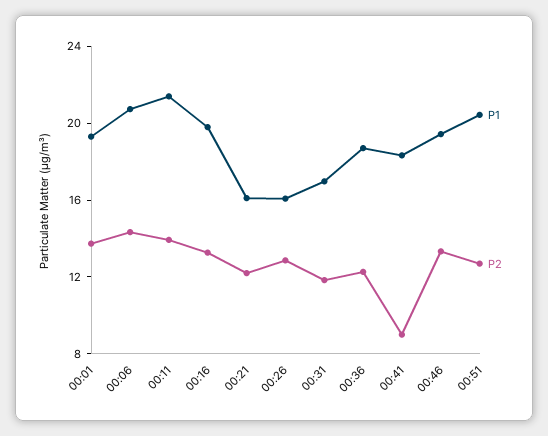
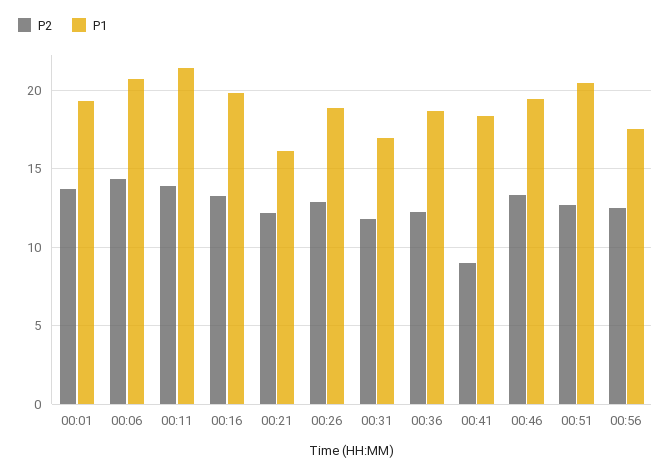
P1, 00:26: 16 -> 19
P2, 00:56: none -> 12.5
P1, 00:56: none -> 17.5

